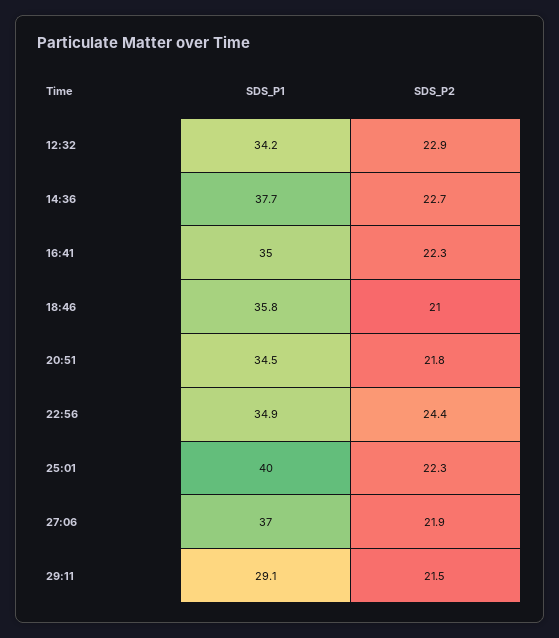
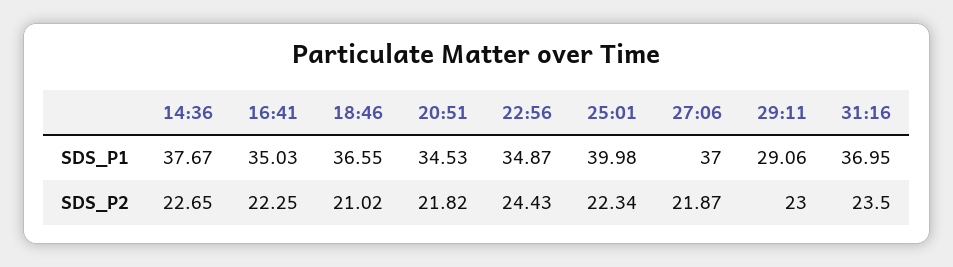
SDS_P1, 12:32: 34.2 -> none
SDS_P2, 12:32: 22.9 -> none
SDS_P1, 18:46: 35.8 -> 36.55
SDS_P2, 29:11: 21.5 -> 23
SDS_P1, 31:16: none -> 36.95
SDS_P2, 31:16: none -> 23.5

